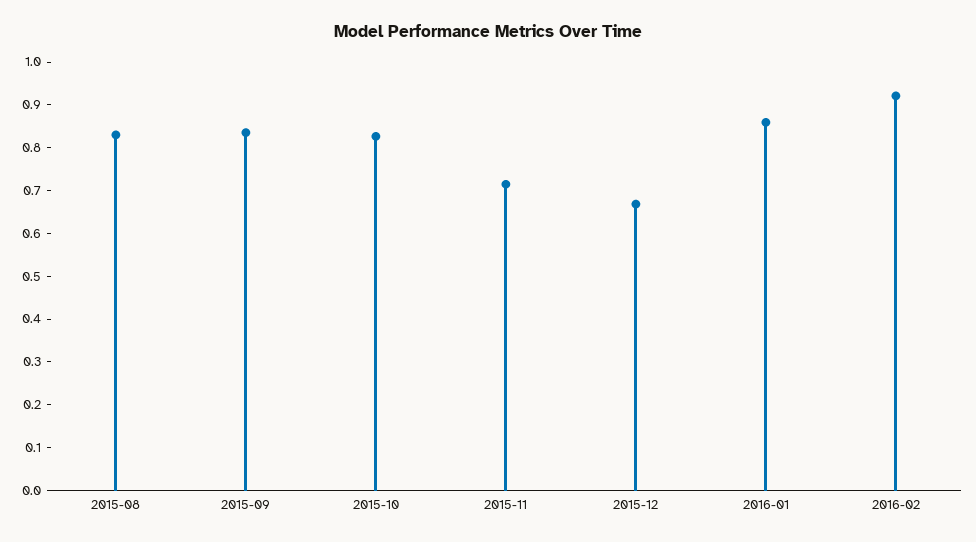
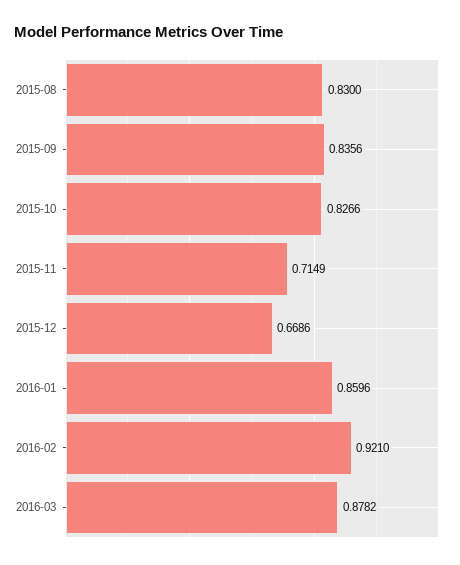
2016-03: none -> 0.8782

